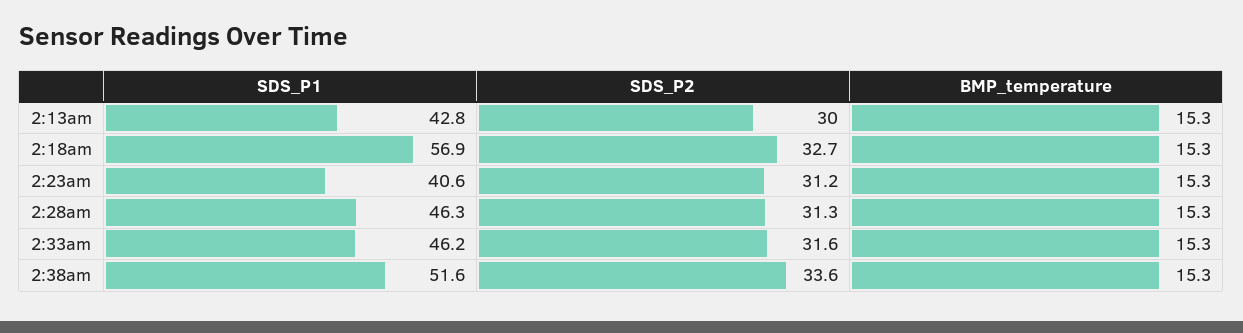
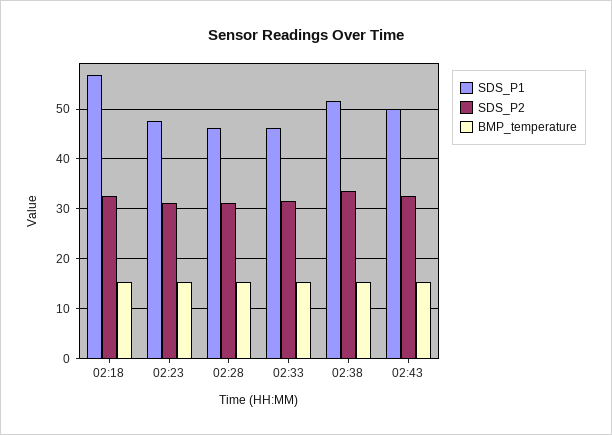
SDS_P1, 2:13am: 42.8 -> none
SDS_P2, 2:13am: 30 -> none
BMP_temperature, 2:13am: 15.3 -> none
SDS_P1, 2:23am: 40.6 -> 48
SDS_P1, 02:43: none -> 50
SDS_P2, 02:43: none -> 32
BMP_temperature, 02:43: none -> 16

